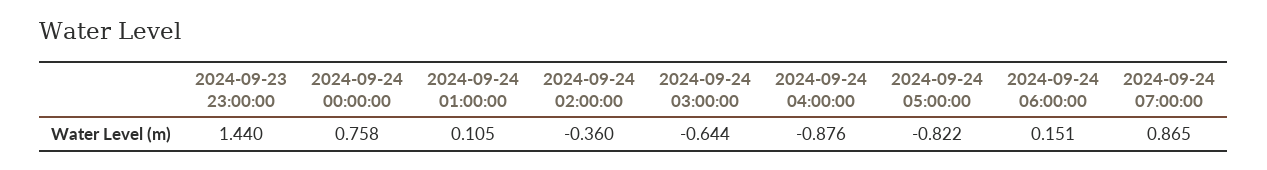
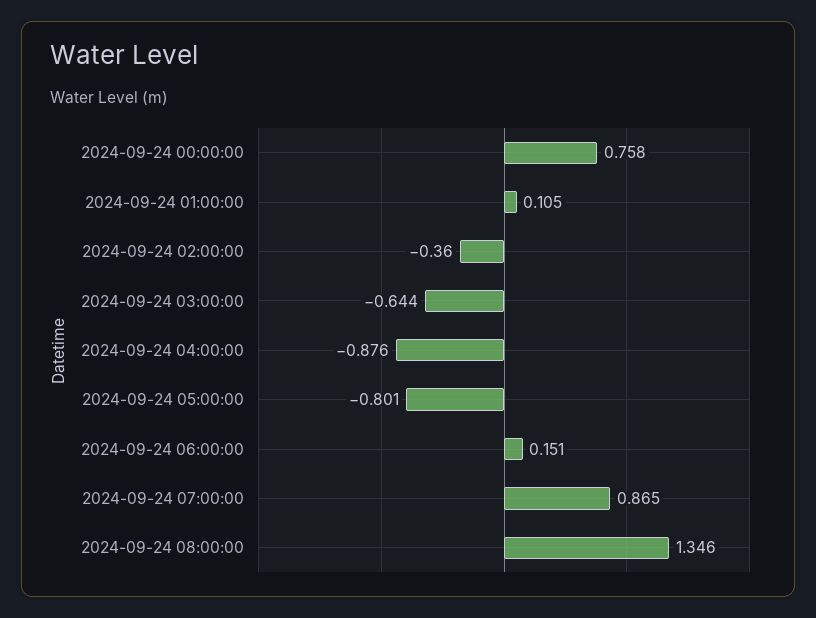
2024-09-23 23:00:00: 1.44 -> none
2024-09-24 05:00:00: -0.822 -> -0.801
2024-09-24 08:00:00: none -> 1.346

